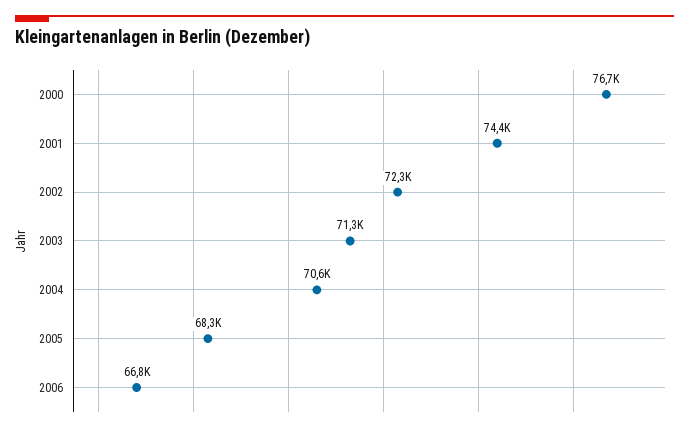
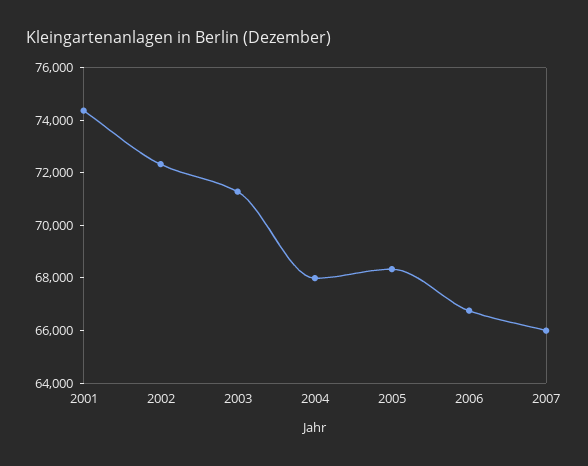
2000: 76700 -> none
2004: 70600 -> 68000
2007: none -> 66000

